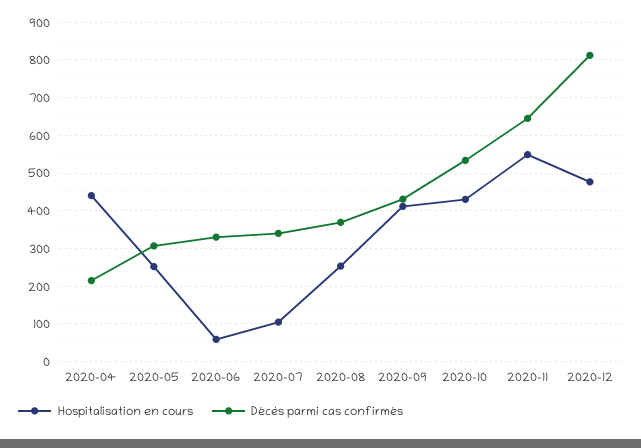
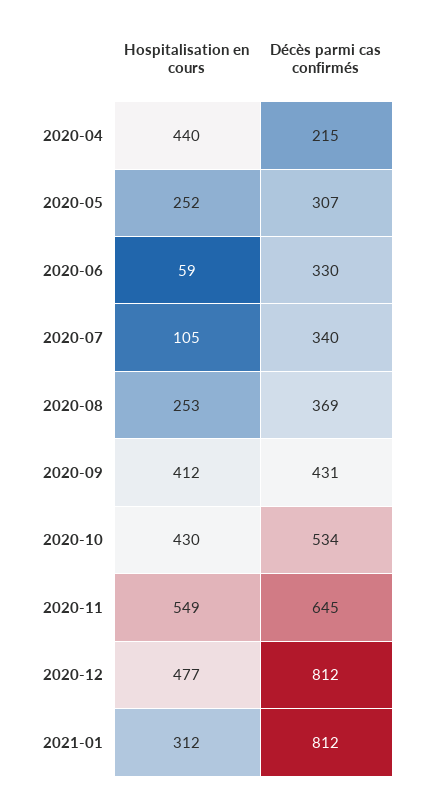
Hospitalisation en cours, 2021-01: none -> 312
Décès parmi cas confirmés, 2021-01: none -> 812

